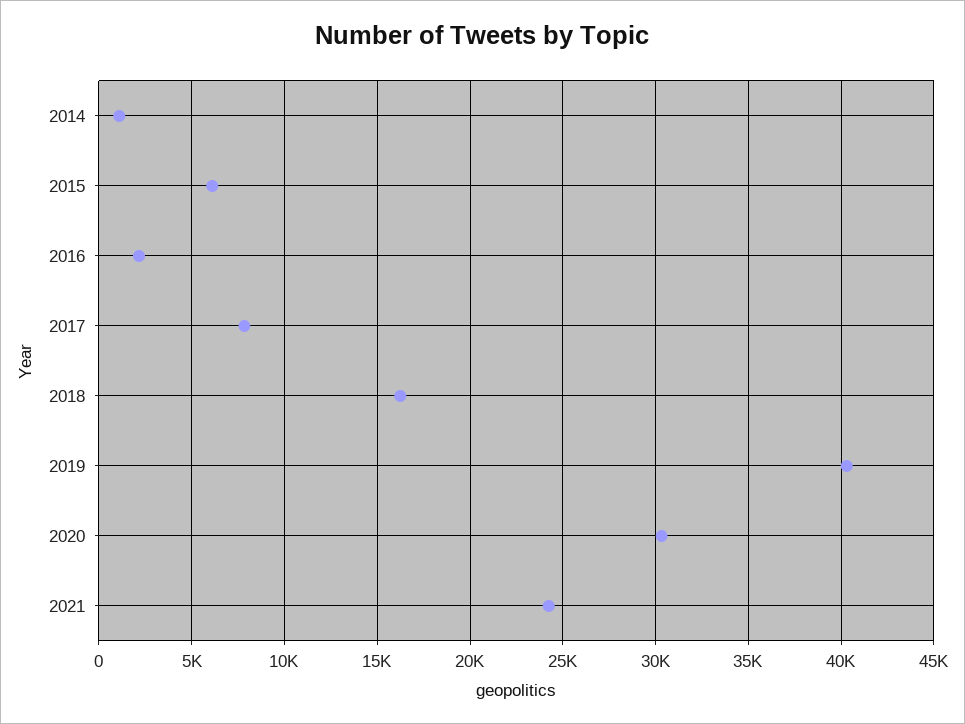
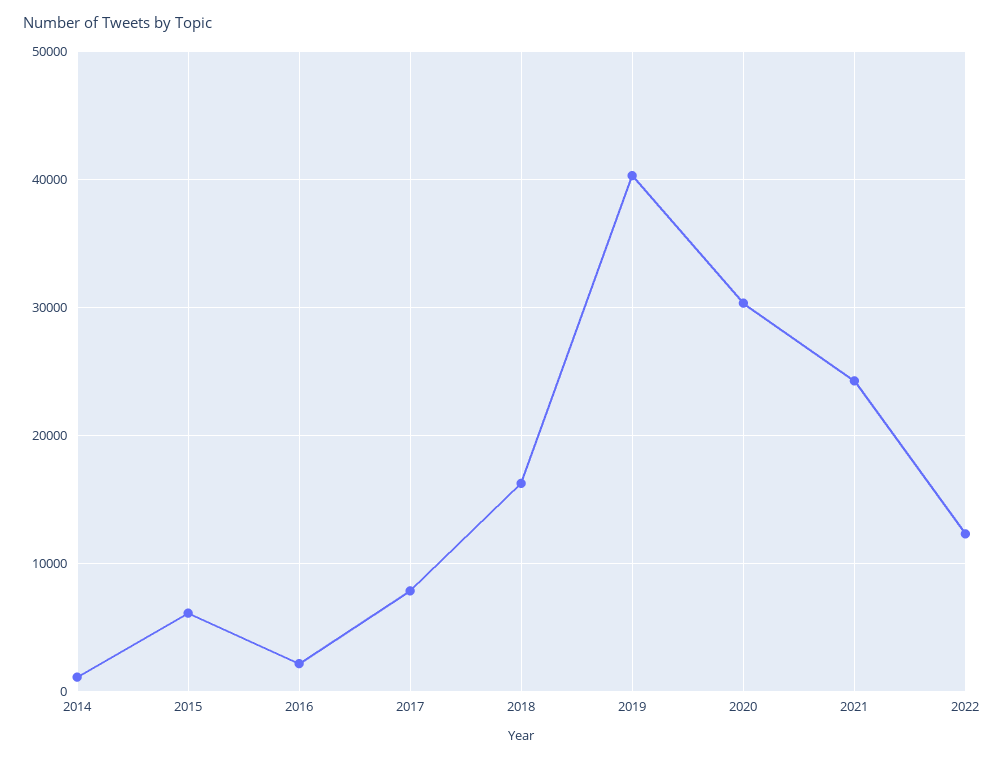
2022: none -> 12000

